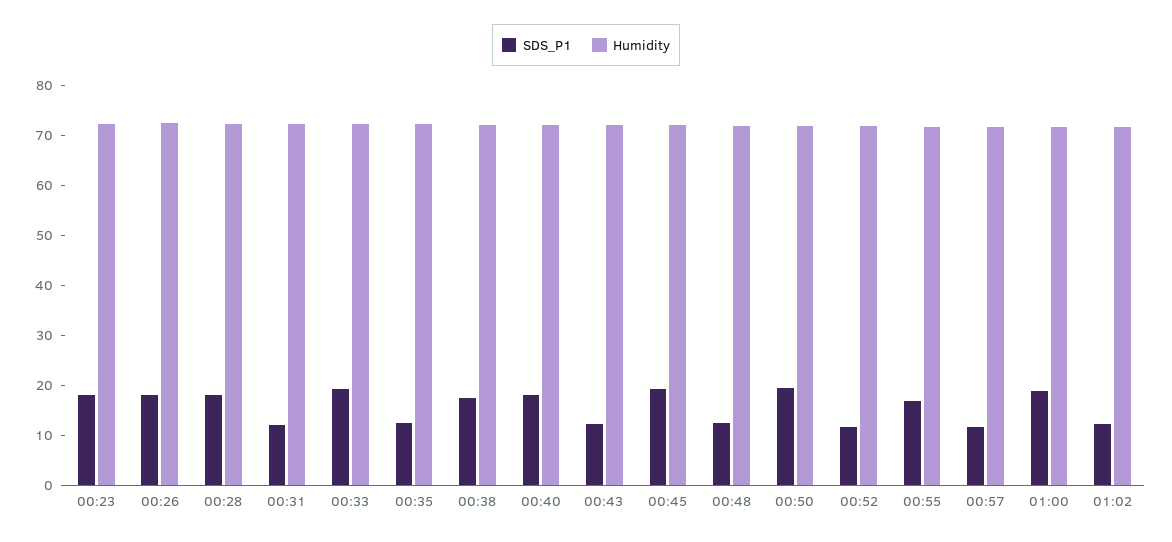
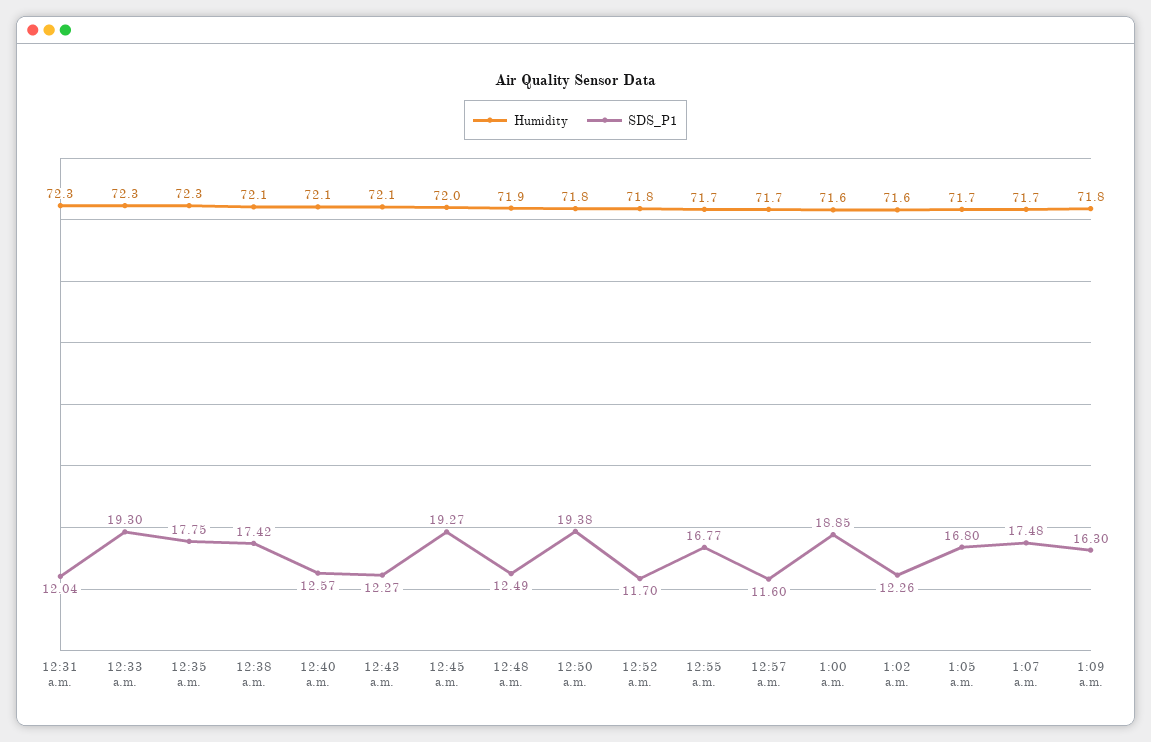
SDS_P1, 00:23: 18 -> none
Humidity, 00:23: 72 -> none
SDS_P1, 00:26: 18 -> none
Humidity, 00:26: 72 -> none
SDS_P1, 00:28: 18 -> none
Humidity, 00:28: 72 -> none
SDS_P1, 00:35: 12 -> 17.75
SDS_P1, 00:40: 18 -> 12.57
Humidity, 1:05 a.m.: none -> 71.7
SDS_P1, 1:05 a.m.: none -> 16.8
Humidity, 1:07 a.m.: none -> 71.7
SDS_P1, 1:07 a.m.: none -> 17.48
Humidity, 1:09 a.m.: none -> 71.8
SDS_P1, 1:09 a.m.: none -> 16.3

